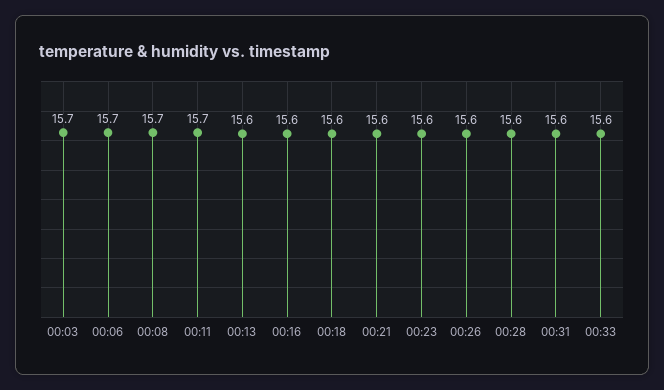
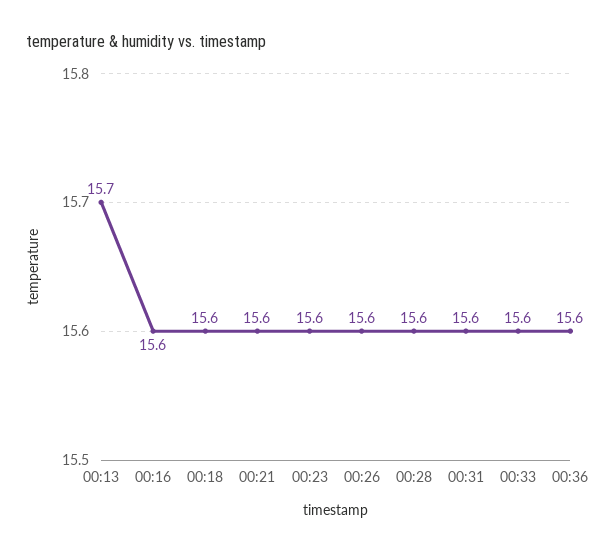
00:03: 15.7 -> none
00:06: 15.7 -> none
00:08: 15.7 -> none
00:11: 15.7 -> none
00:13: 15.6 -> 15.7
00:36: none -> 15.6

